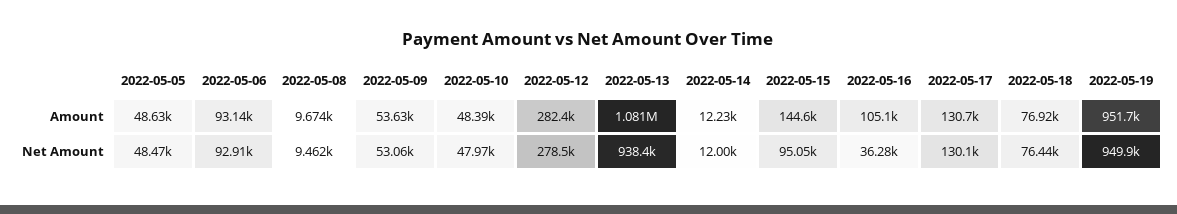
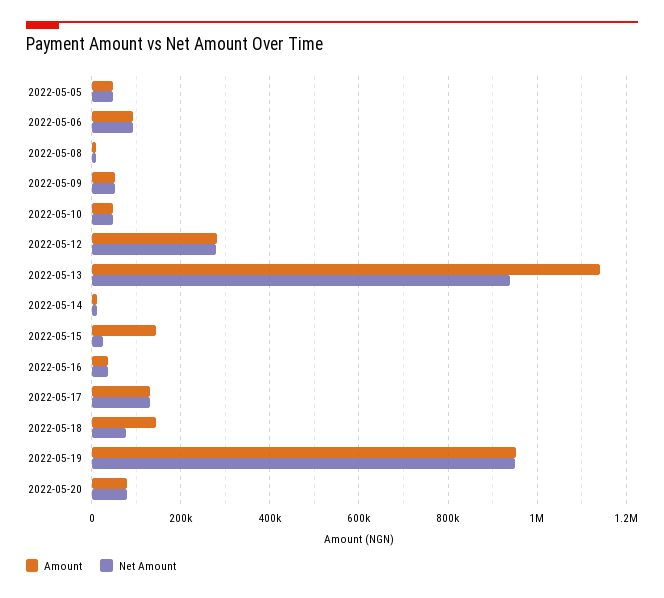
Amount, 2022-05-13: 1081000 -> 1140000
Amount, 2022-05-16: 105100 -> 40000
Amount, 2022-05-18: 76920 -> 140000
Net Amount, 2022-05-15: 95050 -> 20000
Amount, 2022-05-20: none -> 80000
Net Amount, 2022-05-20: none -> 80000

